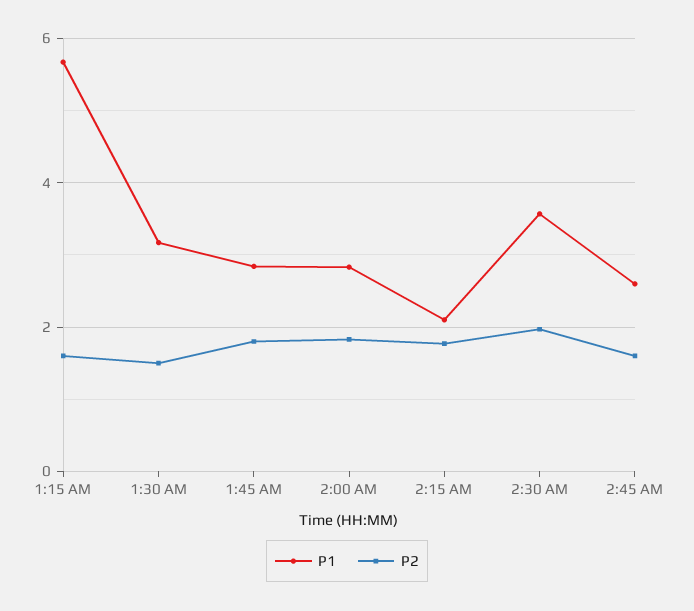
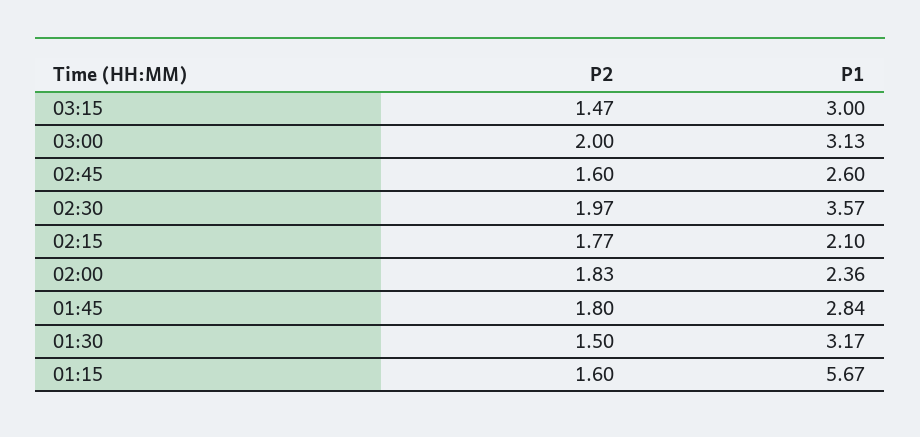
P1, 2:00 AM: 2.8 -> 2.36
P2, 03:15: none -> 1.47
P1, 03:15: none -> 3
P2, 03:00: none -> 2
P1, 03:00: none -> 3.13

